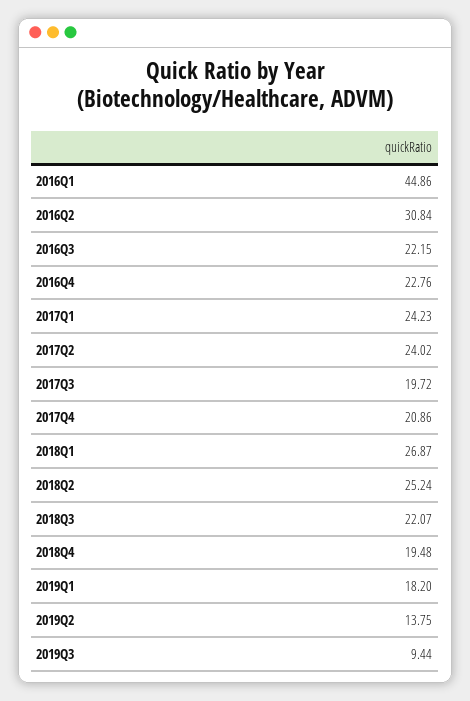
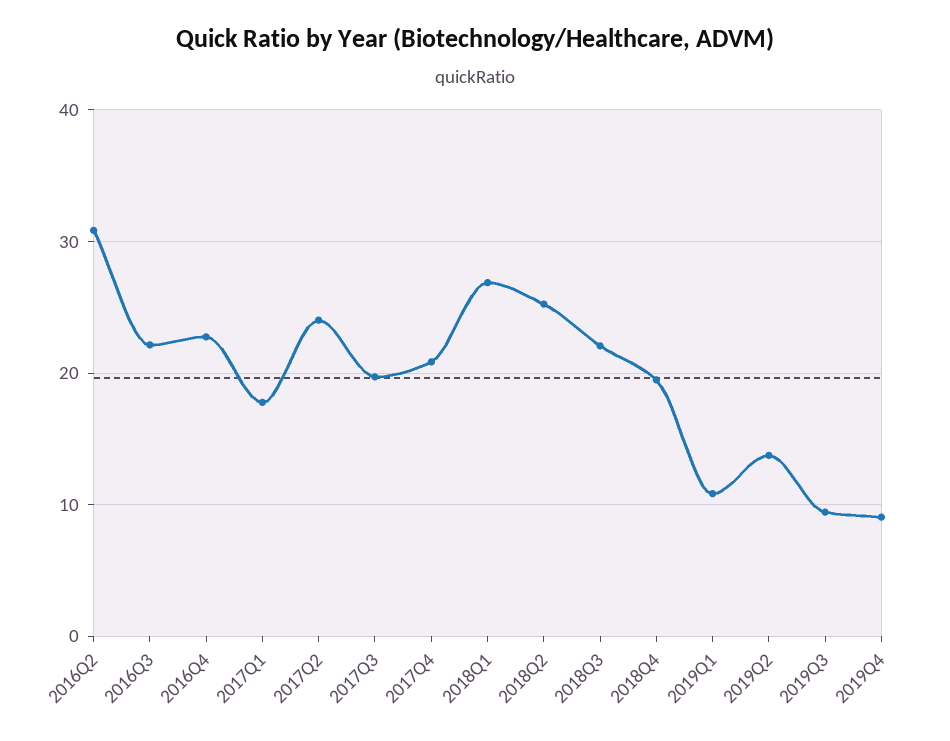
2016Q1: 44.86 -> none
2017Q1: 24.23 -> 18
2019Q1: 18.2 -> 11
2019Q4: none -> 9

